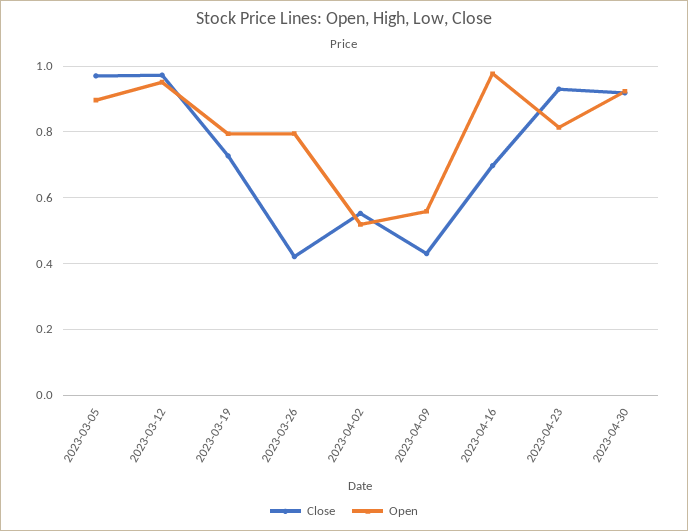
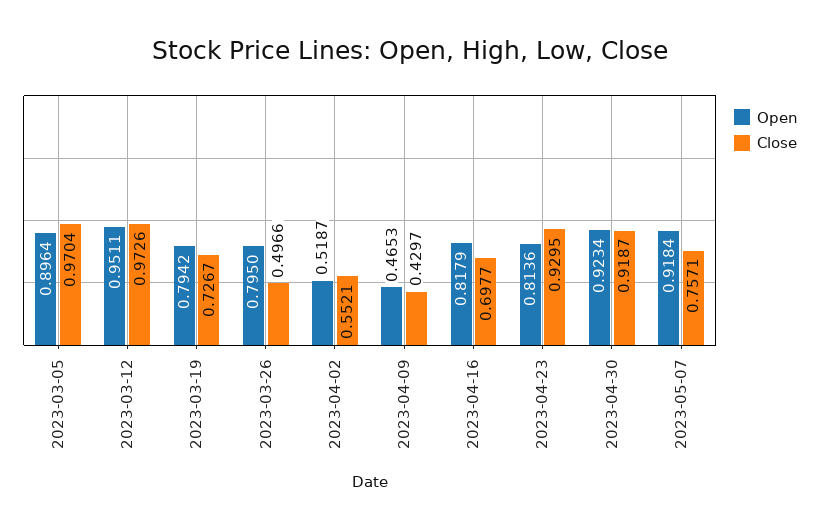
Close, 2023-03-26: 0.42 -> 0.4966
Open, 2023-04-09: 0.56 -> 0.4653
Open, 2023-04-16: 0.98 -> 0.8179
Open, 2023-05-07: none -> 0.9184
Close, 2023-05-07: none -> 0.7571

